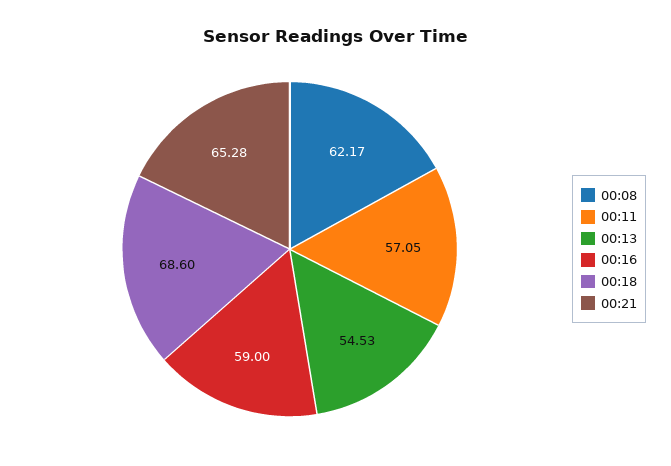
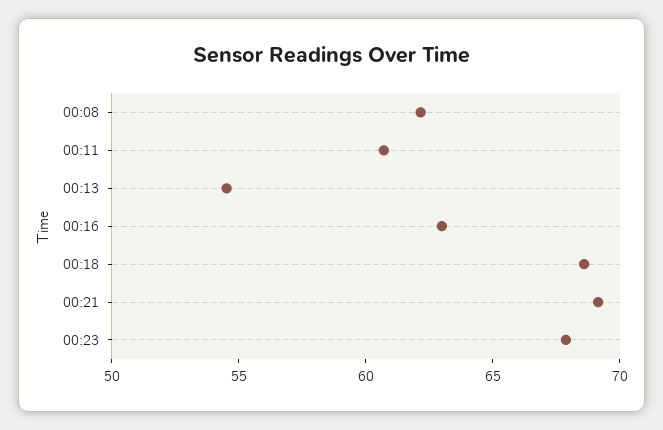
00:11: 57.05 -> 61
00:16: 59 -> 63
00:21: 65.28 -> 69
00:23: none -> 68

